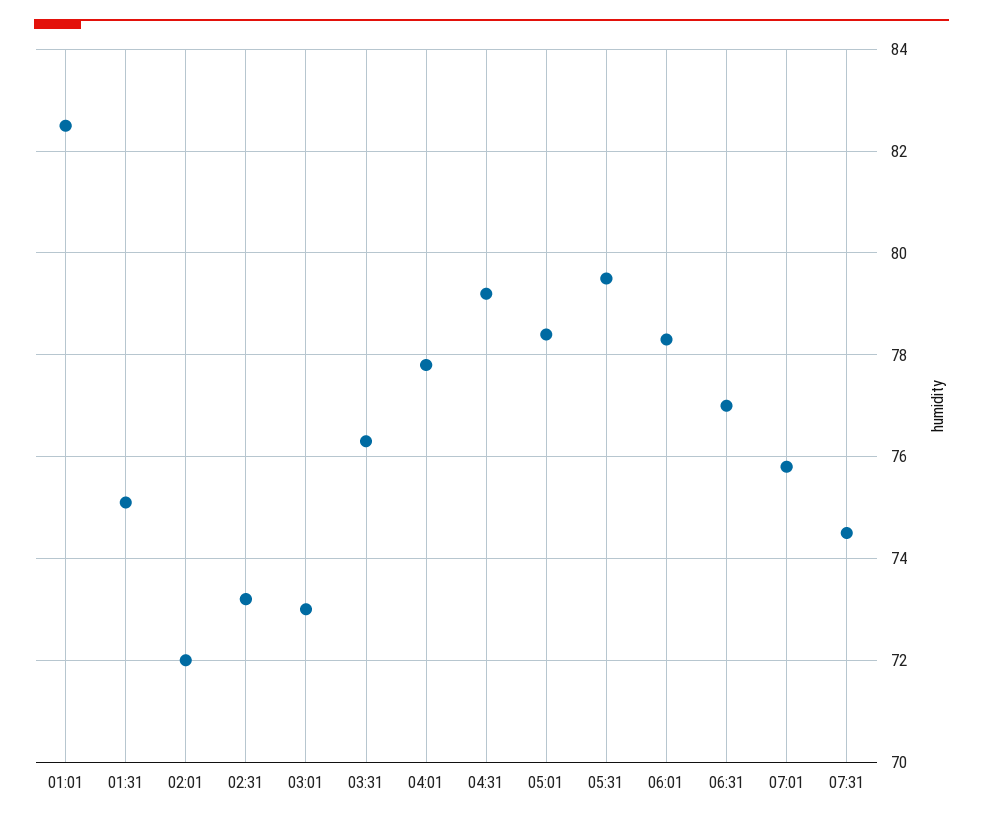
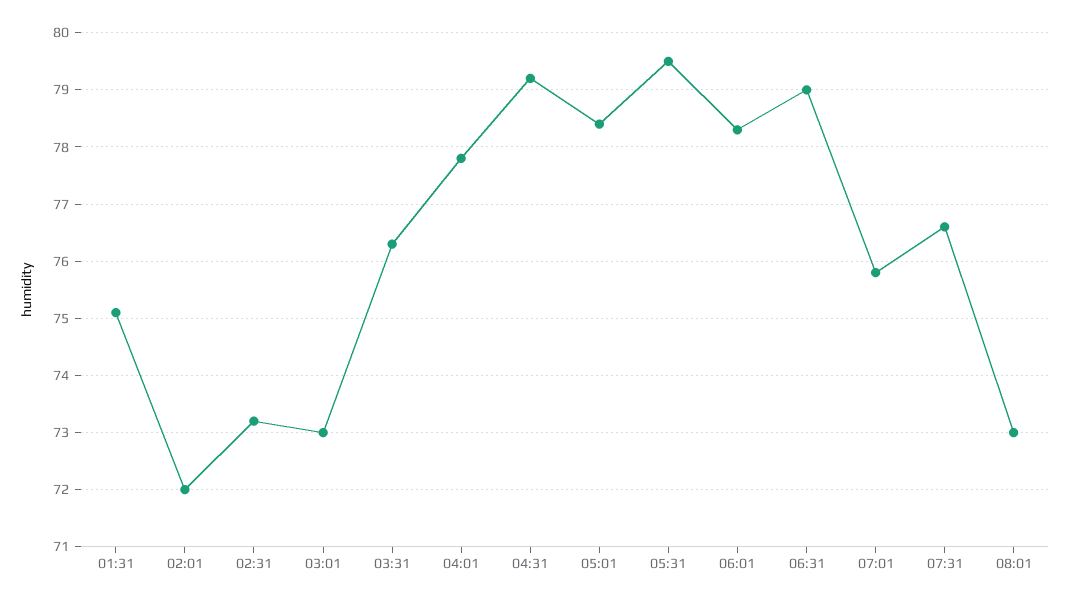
01:01: 82.5 -> none
06:31: 77 -> 79
07:31: 74.5 -> 76.5
08:01: none -> 73

